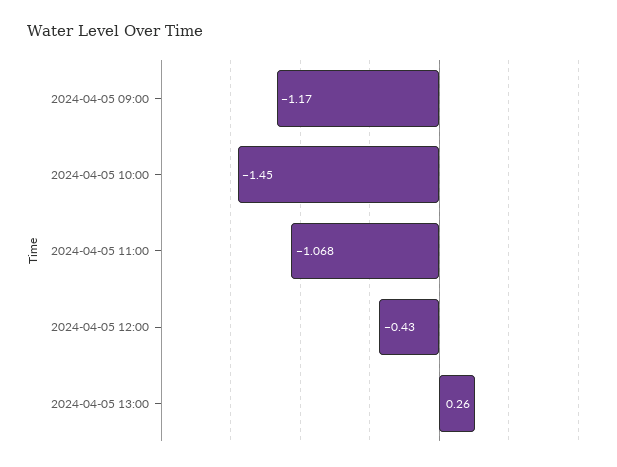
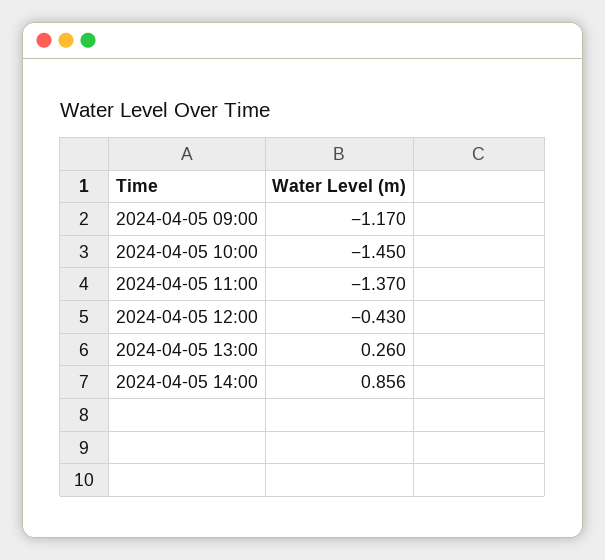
2024-04-05 11:00: -1.068 -> -1.37
2024-04-05 14:00: none -> 0.856

